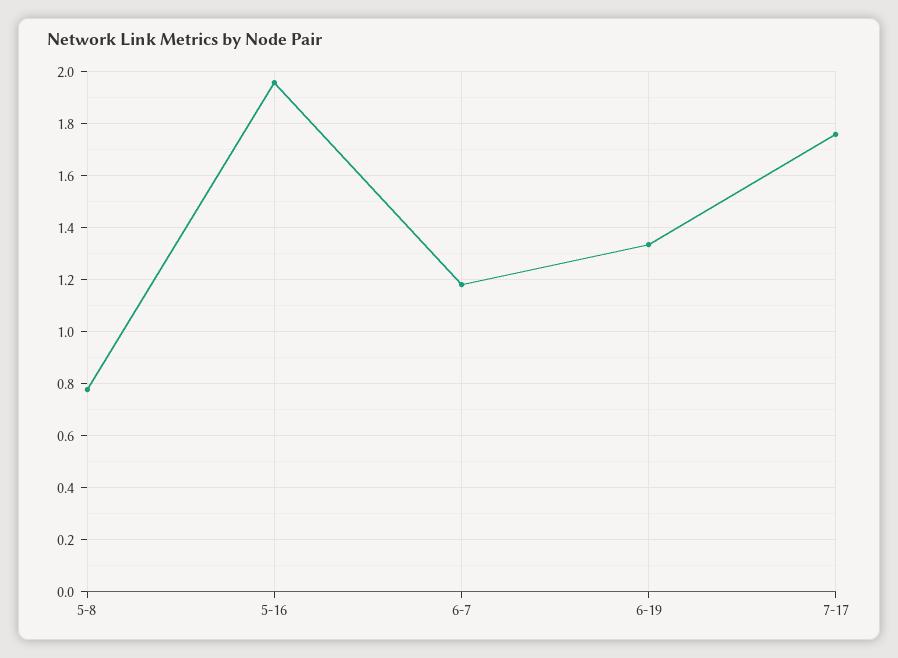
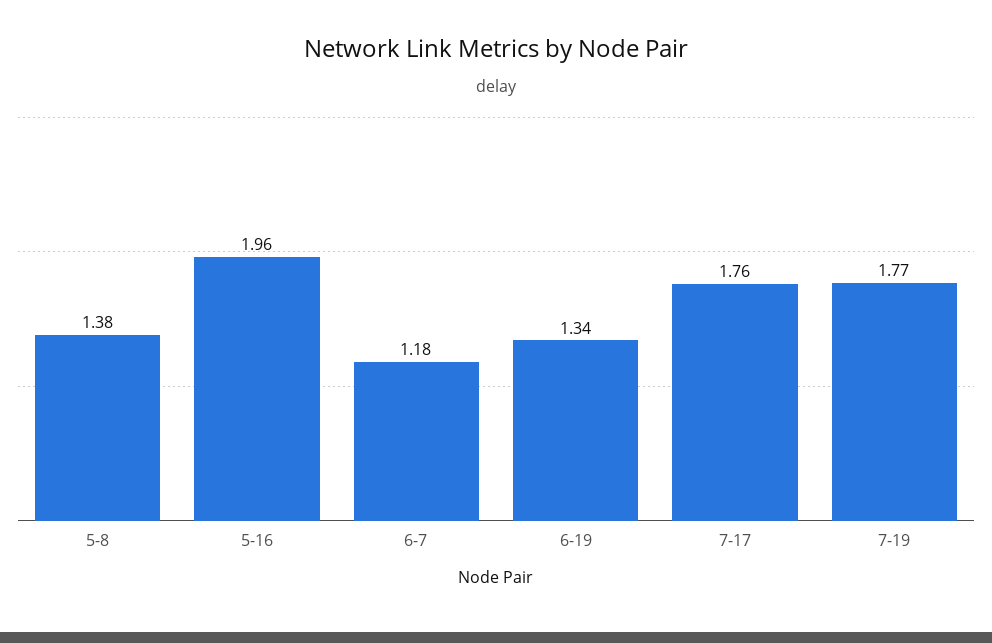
5-8: 0.775 -> 1.38
7-19: none -> 1.77

